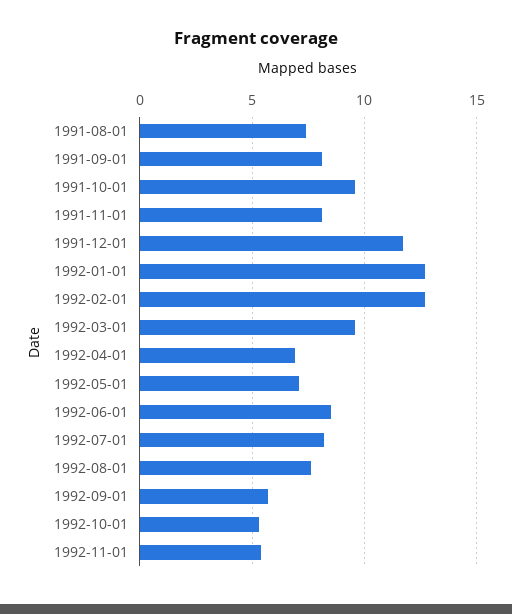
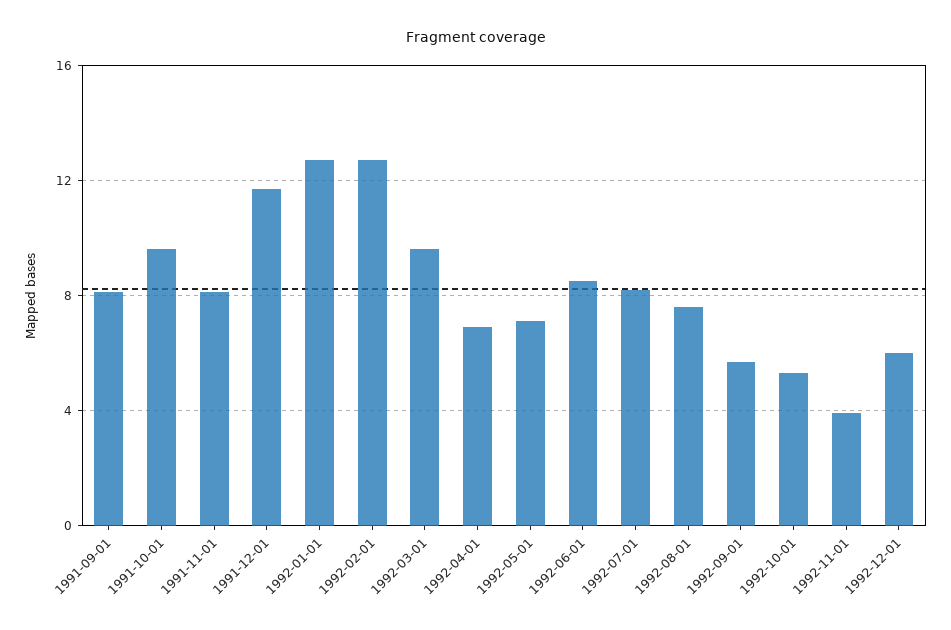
1991-08-01: 7.5 -> none
1992-11-01: 5.5 -> 4
1992-12-01: none -> 6

